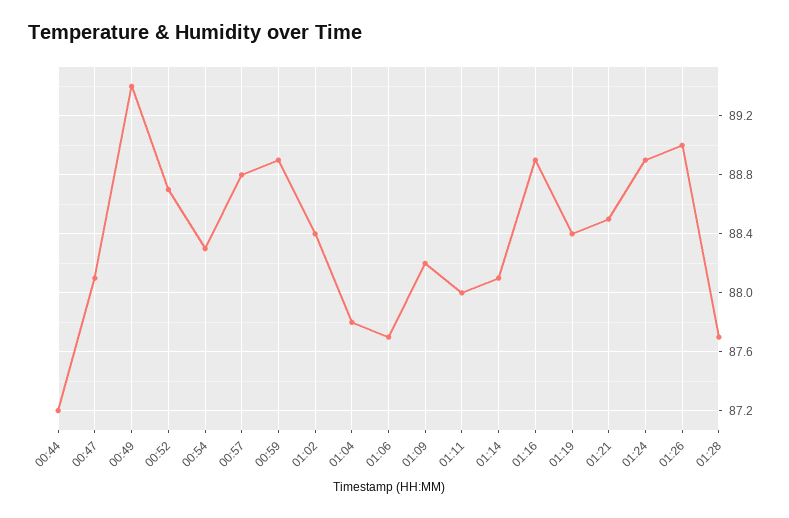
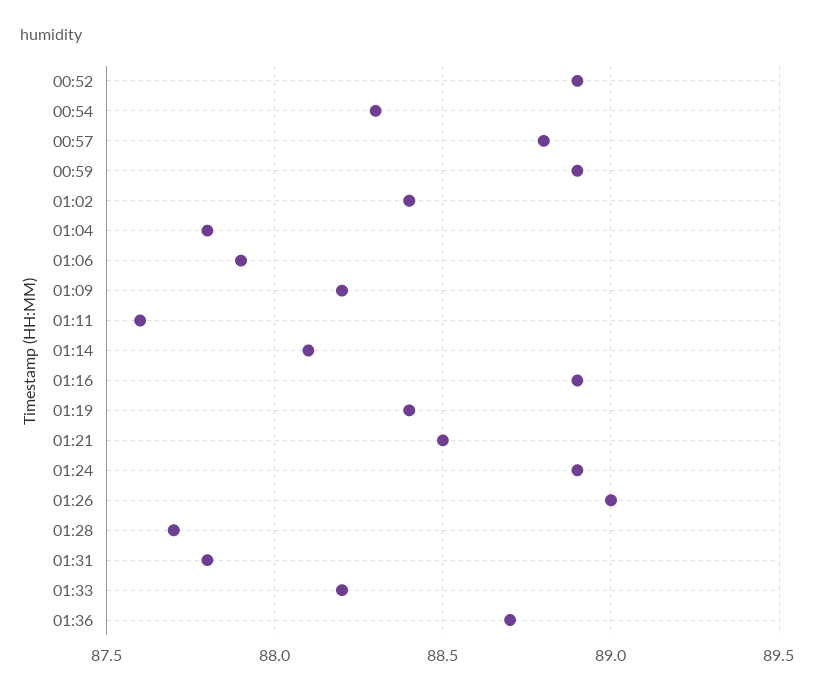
00:44: 87.2 -> none
00:47: 88.1 -> none
00:49: 89.4 -> none
00:52: 88.7 -> 88.9
01:06: 87.7 -> 87.9
01:11: 88 -> 87.6
01:31: none -> 87.8
01:33: none -> 88.2
01:36: none -> 88.7

